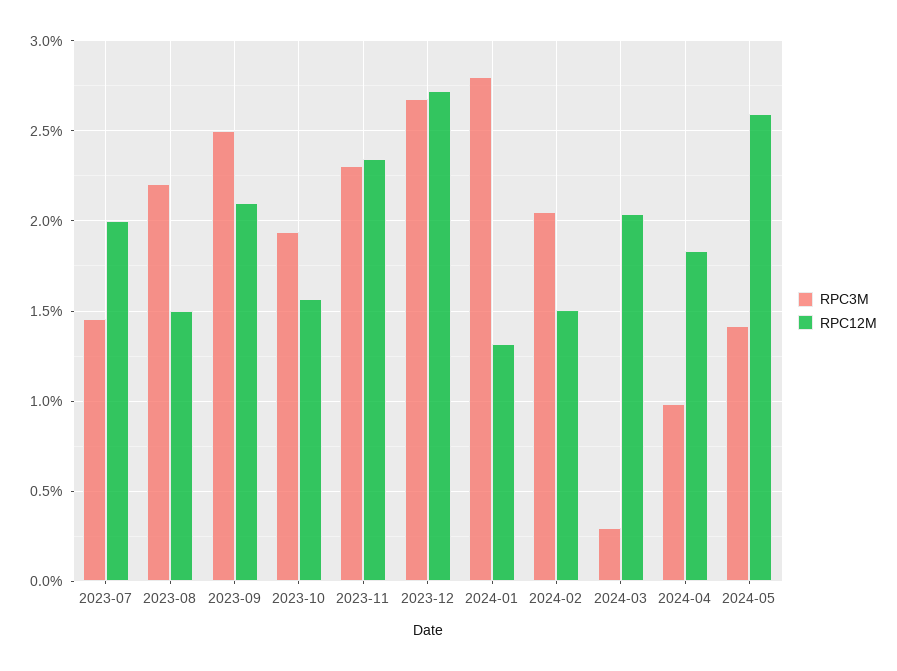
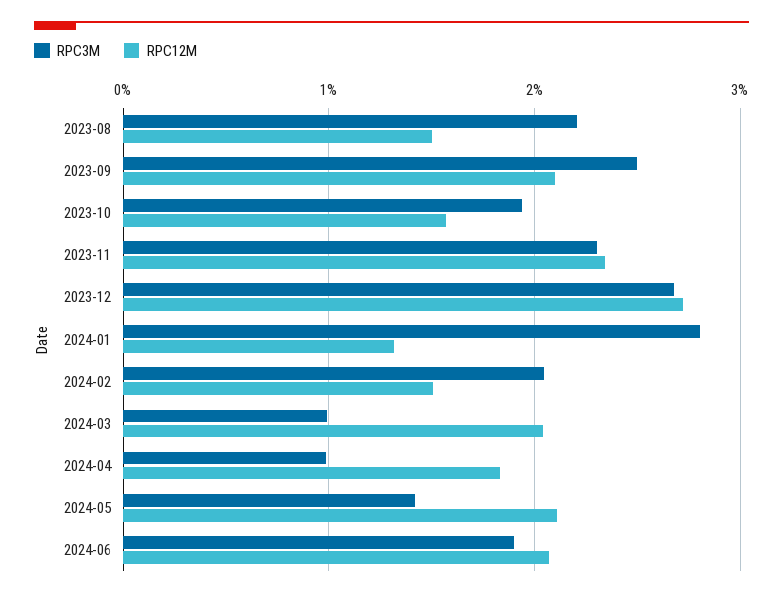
RPC3M, 2023-07: 1.45 -> none
RPC12M, 2023-07: 2 -> none
RPC3M, 2024-03: 0.3 -> 1
RPC12M, 2024-05: 2.6 -> 2.1
RPC3M, 2024-06: none -> 1.9
RPC12M, 2024-06: none -> 2.1

